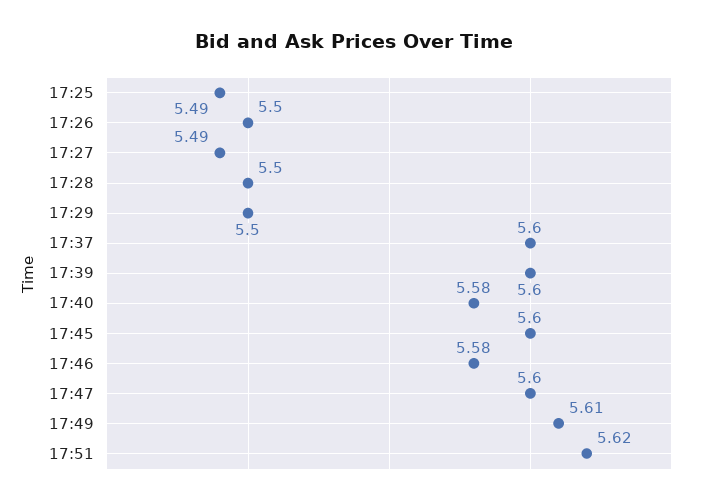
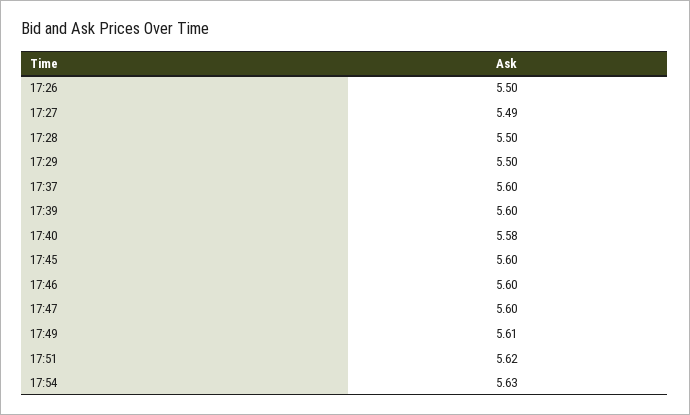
17:25: 5.49 -> none
17:46: 5.58 -> 5.6
17:54: none -> 5.63

